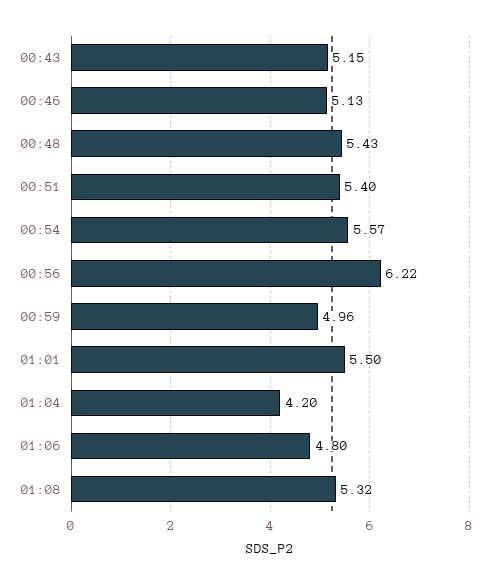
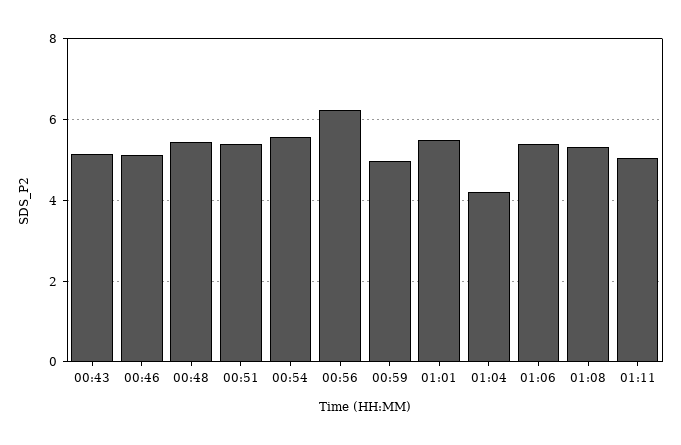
01:06: 4.8 -> 5.4
01:11: none -> 5

